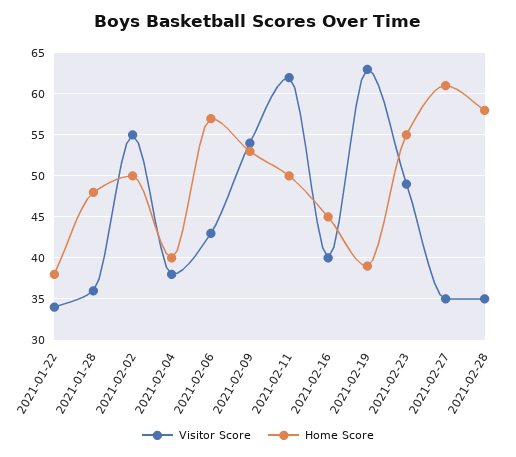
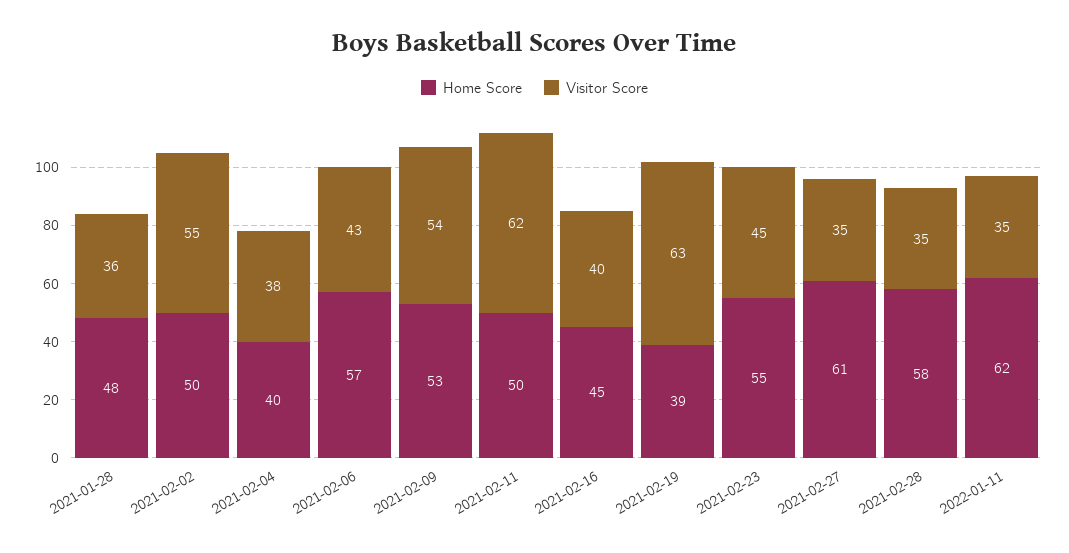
Visitor Score, 2021-01-22: 34 -> none
Home Score, 2021-01-22: 38 -> none
Visitor Score, 2021-02-23: 49 -> 45
Home Score, 2022-01-11: none -> 62
Visitor Score, 2022-01-11: none -> 35

